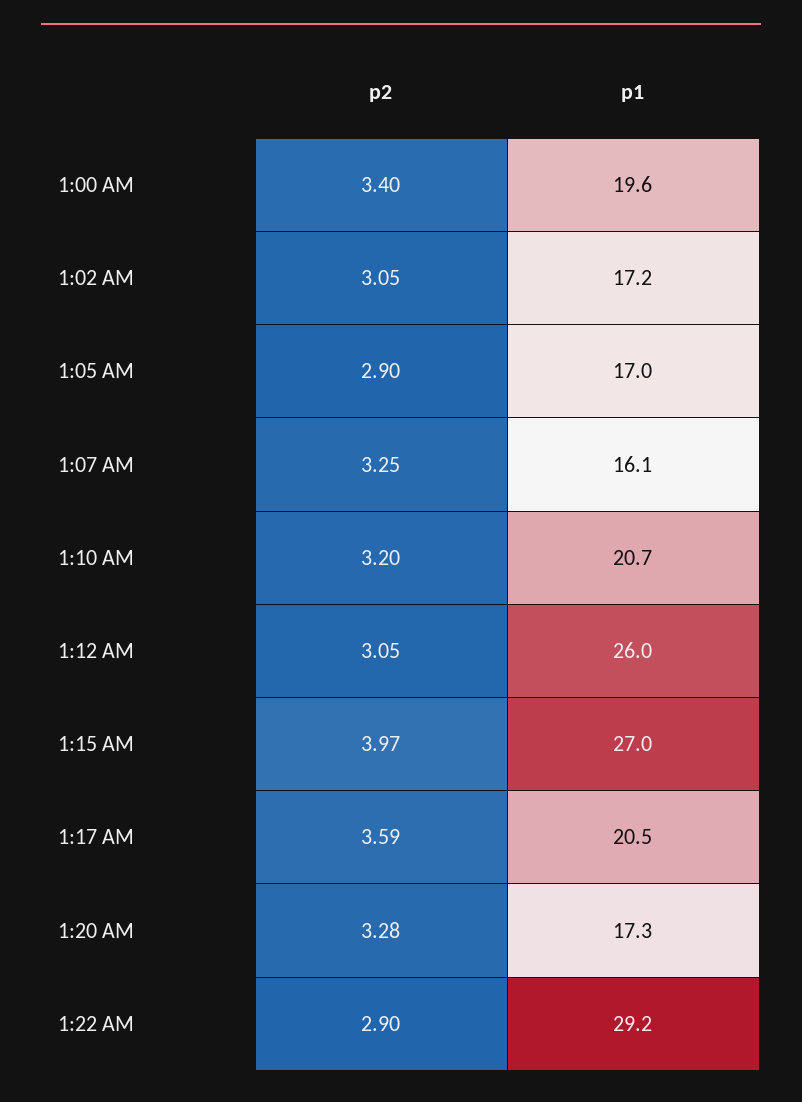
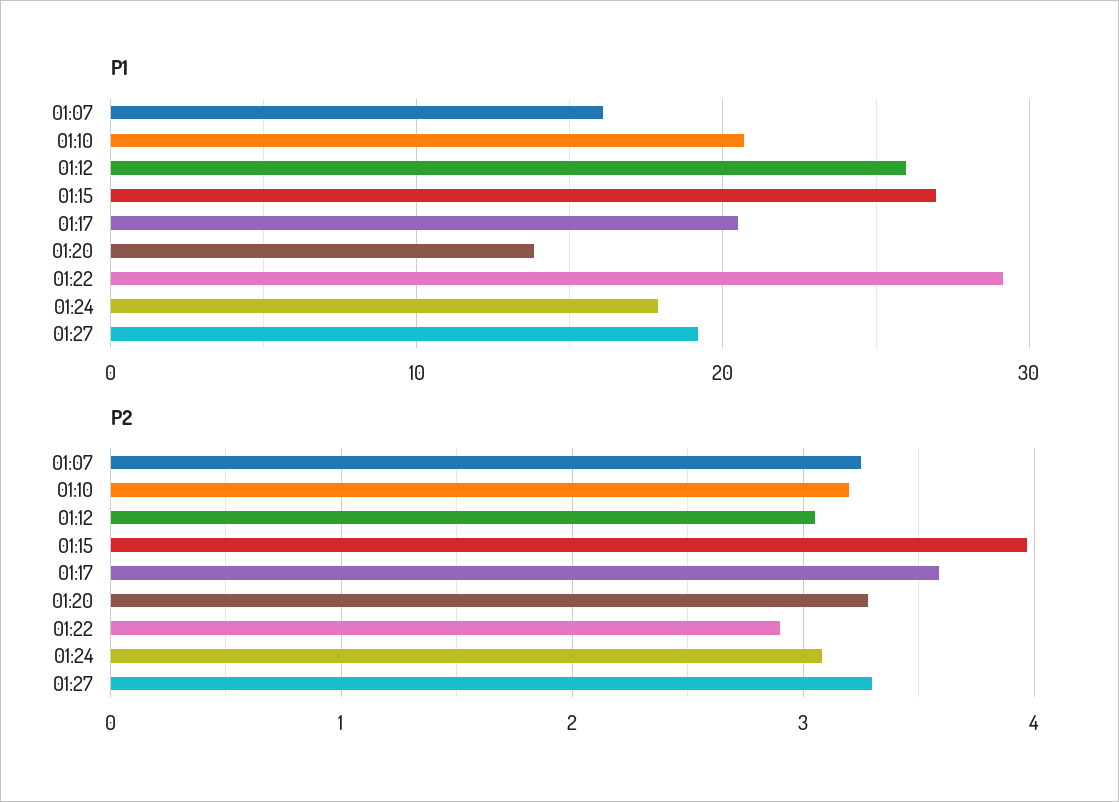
p2, 1:00 AM: 3.4 -> none
p1, 1:00 AM: 19.6 -> none
p2, 1:02 AM: 3.05 -> none
p1, 1:02 AM: 17.2 -> none
p2, 1:05 AM: 2.9 -> none
p1, 1:05 AM: 17 -> none
p1, 1:20 AM: 17.3 -> 14
p1, 01:24: none -> 18
p1, 01:27: none -> 19
p2, 01:24: none -> 3.1
p2, 01:27: none -> 3.3

